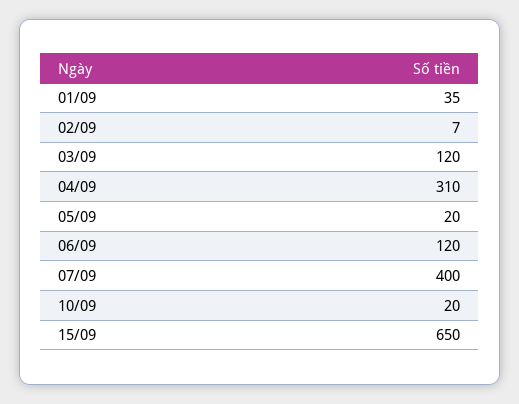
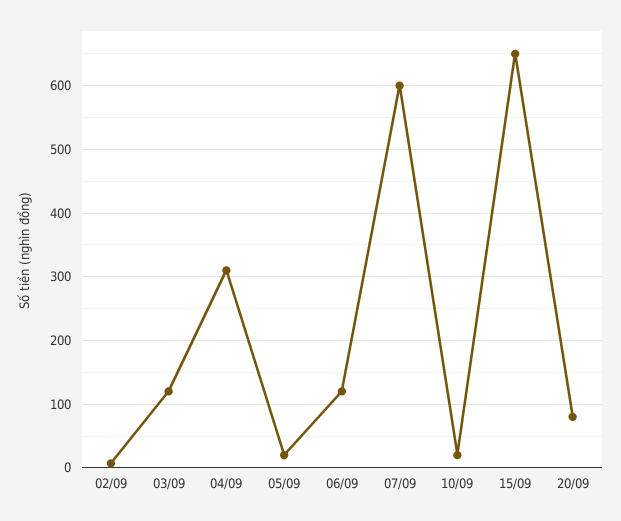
01/09: 35 -> none
07/09: 400 -> 600
20/09: none -> 80

